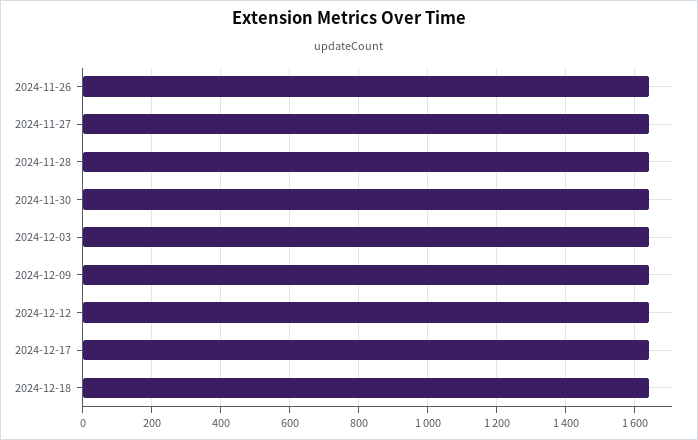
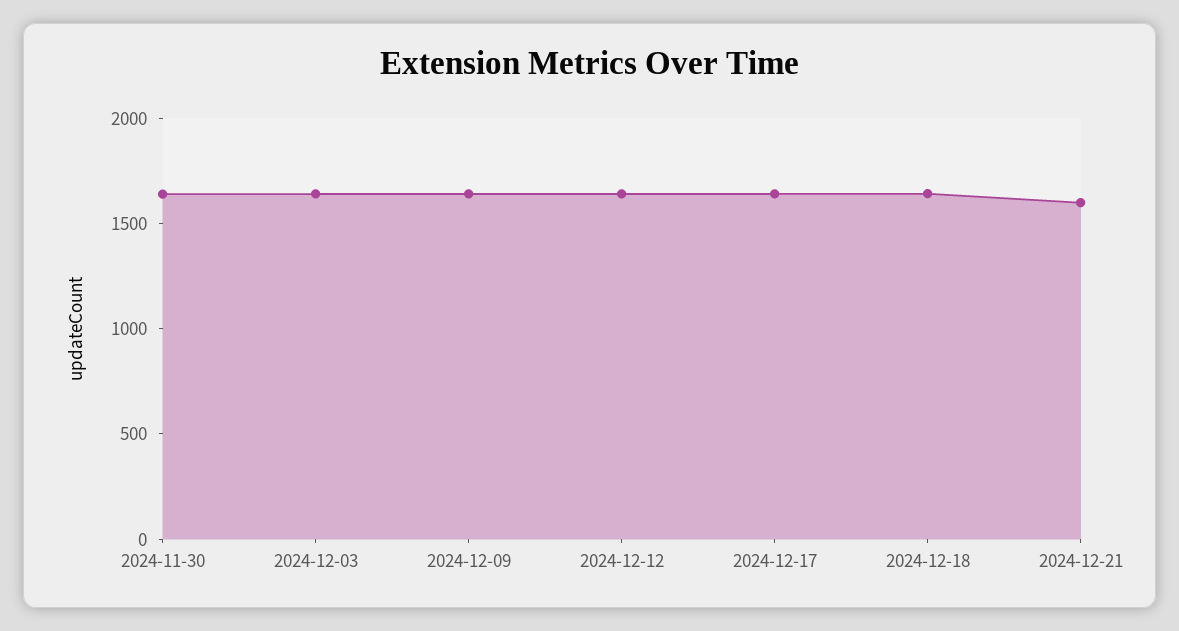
2024-11-26: 1640 -> none
2024-11-27: 1640 -> none
2024-11-28: 1640 -> none
2024-12-21: none -> 1600

